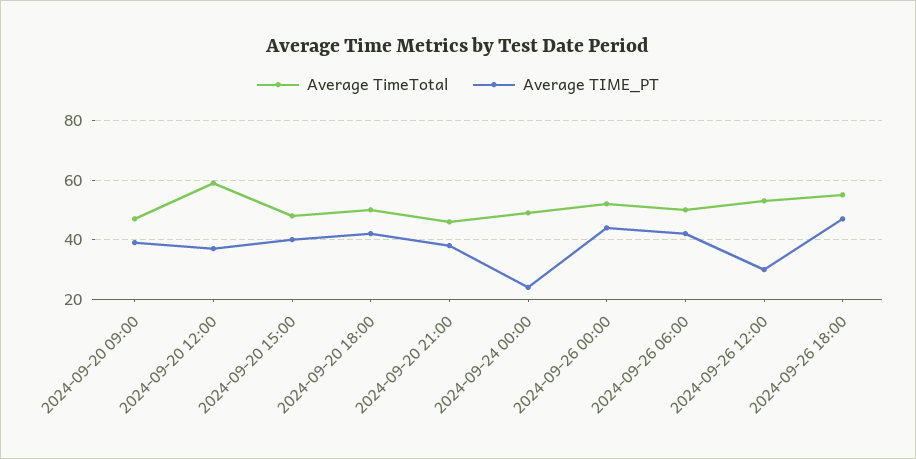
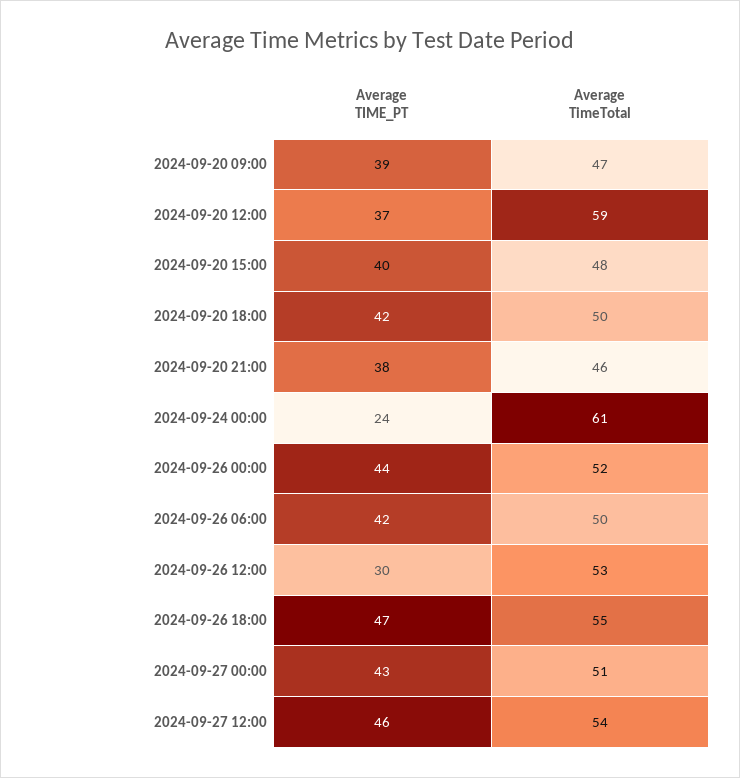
Average TimeTotal, 2024-09-24 00:00: 50 -> 61
Average TIME_PT, 2024-09-27 00:00: none -> 43
Average TimeTotal, 2024-09-27 00:00: none -> 51
Average TIME_PT, 2024-09-27 12:00: none -> 46
Average TimeTotal, 2024-09-27 12:00: none -> 54

